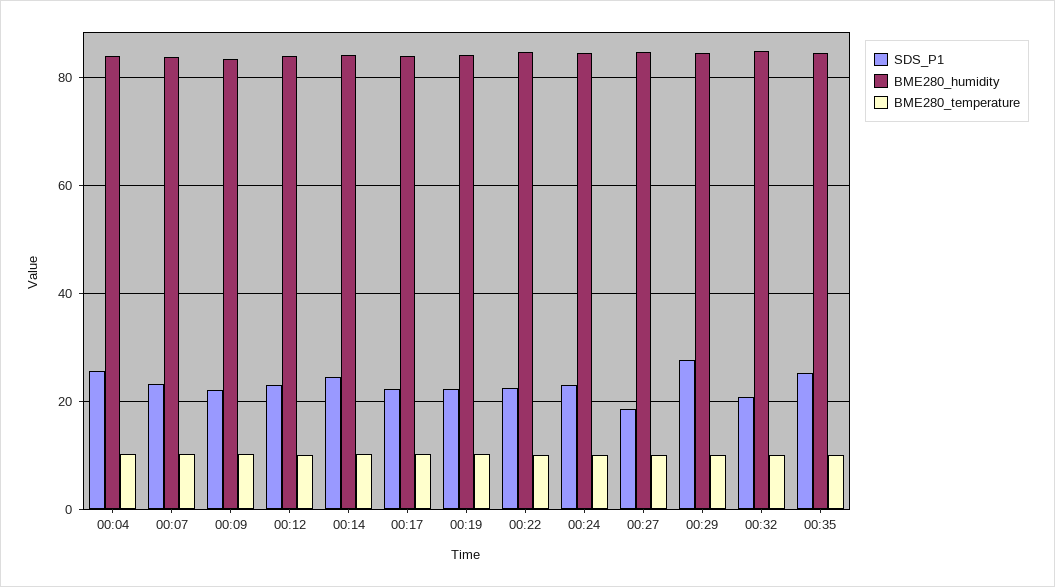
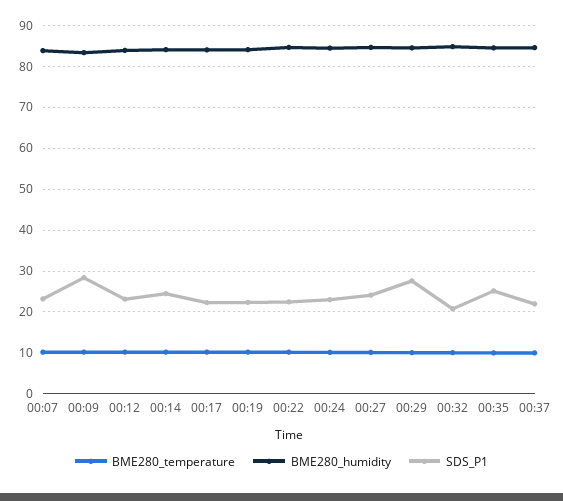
SDS_P1, 00:04: 26 -> none
BME280_humidity, 00:04: 84 -> none
BME280_temperature, 00:04: 10 -> none
SDS_P1, 00:09: 22 -> 28
SDS_P1, 00:27: 18 -> 24
BME280_temperature, 00:37: none -> 10
BME280_humidity, 00:37: none -> 84
SDS_P1, 00:37: none -> 22

